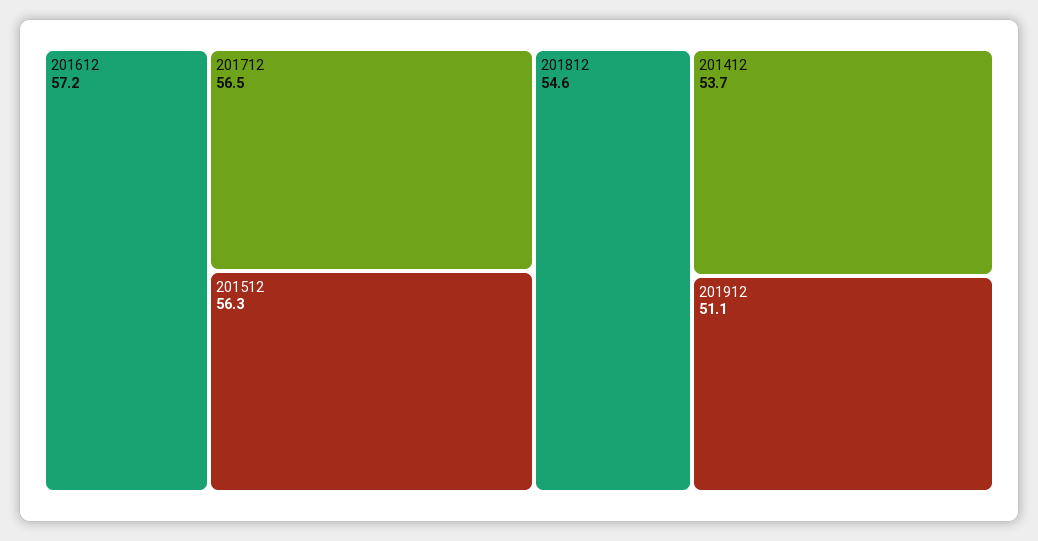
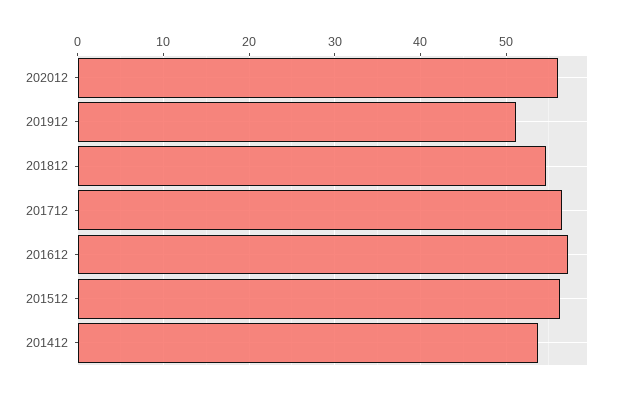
202012: none -> 56

